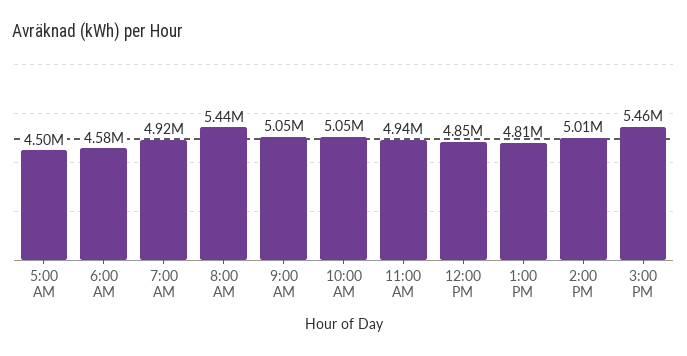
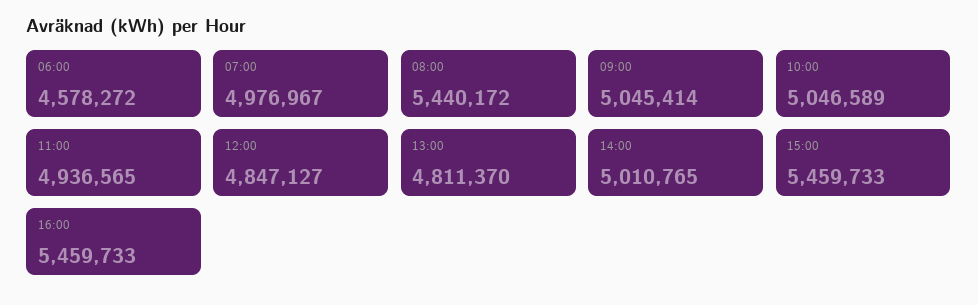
5:00 AM: 4500000 -> none
7:00 AM: 4920000 -> 4976967
16:00: none -> 5459733

